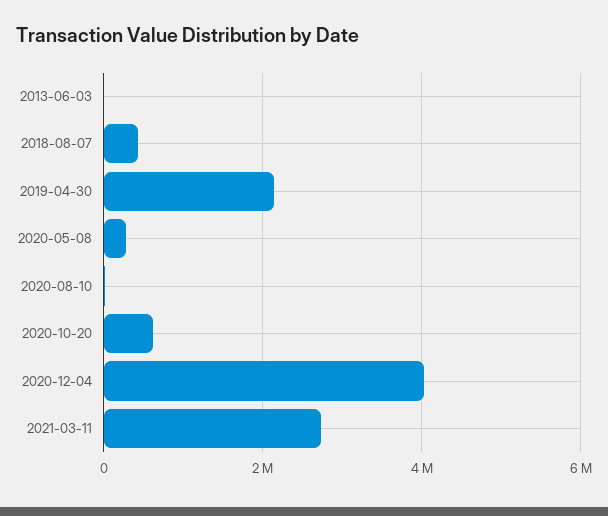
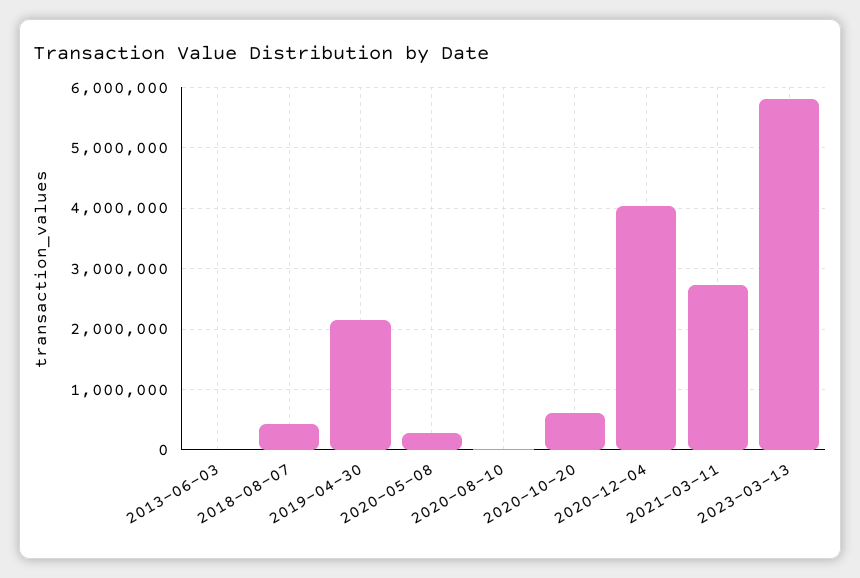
2023-03-13: none -> 5800000

